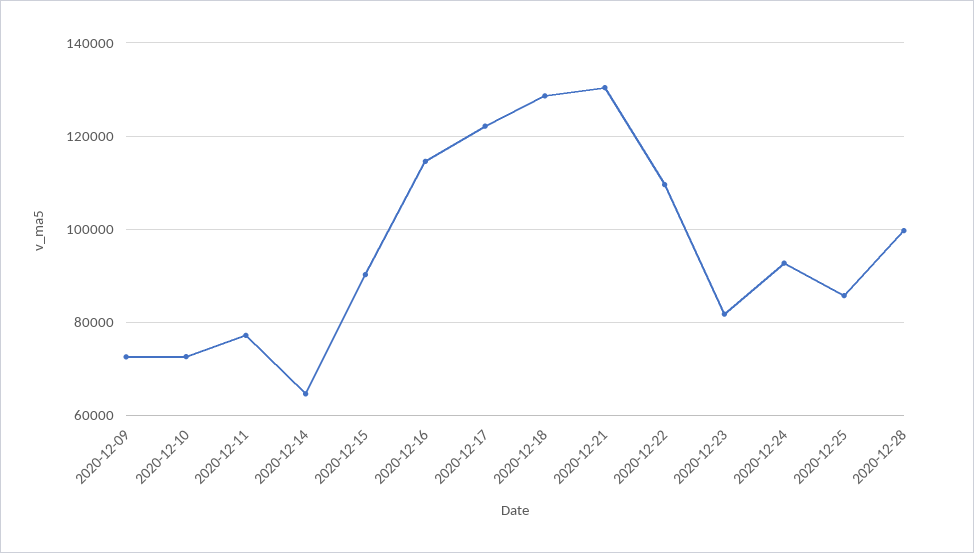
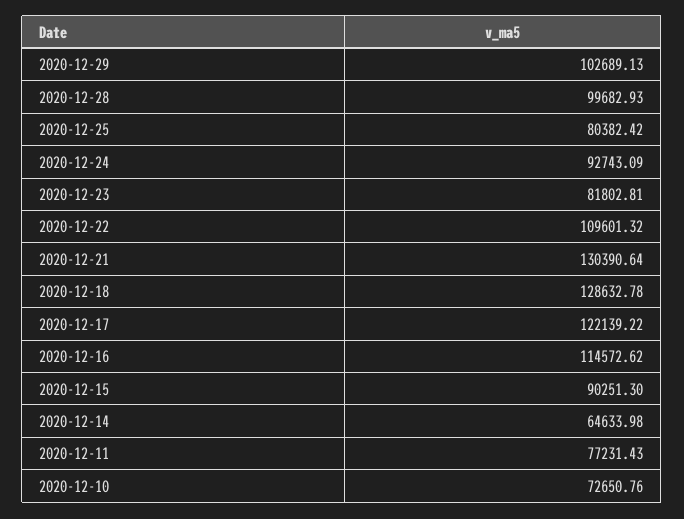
2020-12-09: 72000 -> none
2020-12-25: 86000 -> 80382.42
2020-12-29: none -> 102689.13

